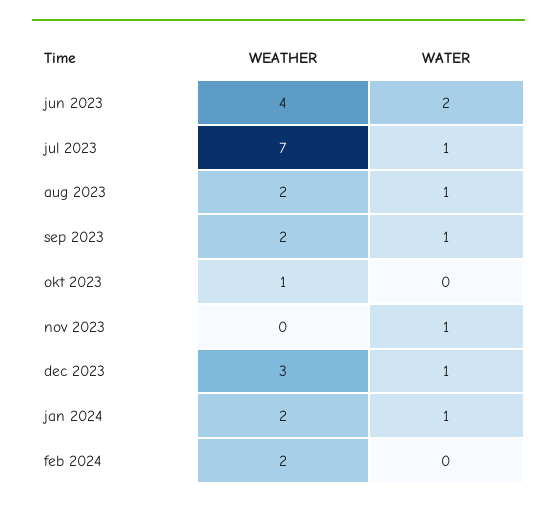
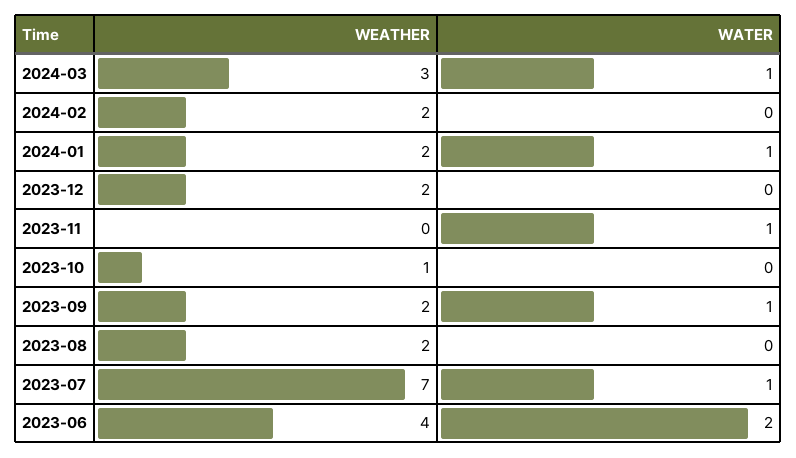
WATER, aug 2023: 1 -> 0
WEATHER, dec 2023: 3 -> 2
WATER, dec 2023: 1 -> 0
WEATHER, 2024-03: none -> 3
WATER, 2024-03: none -> 1

